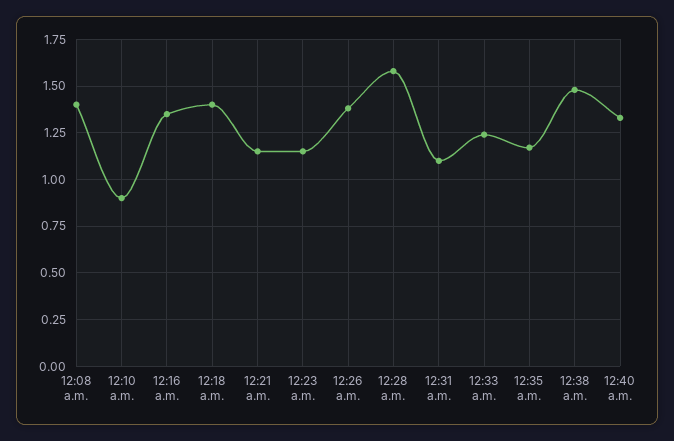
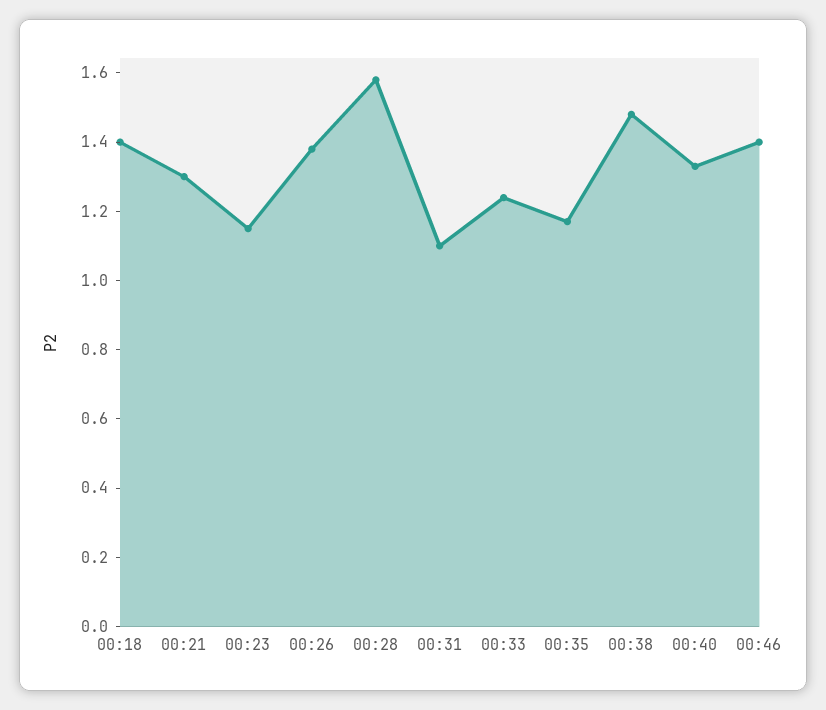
12:08 a.m.: 1.4 -> none
12:10 a.m.: 0.9 -> none
12:16 a.m.: 1.35 -> none
12:21 a.m.: 1.15 -> 1.3
00:46: none -> 1.4

